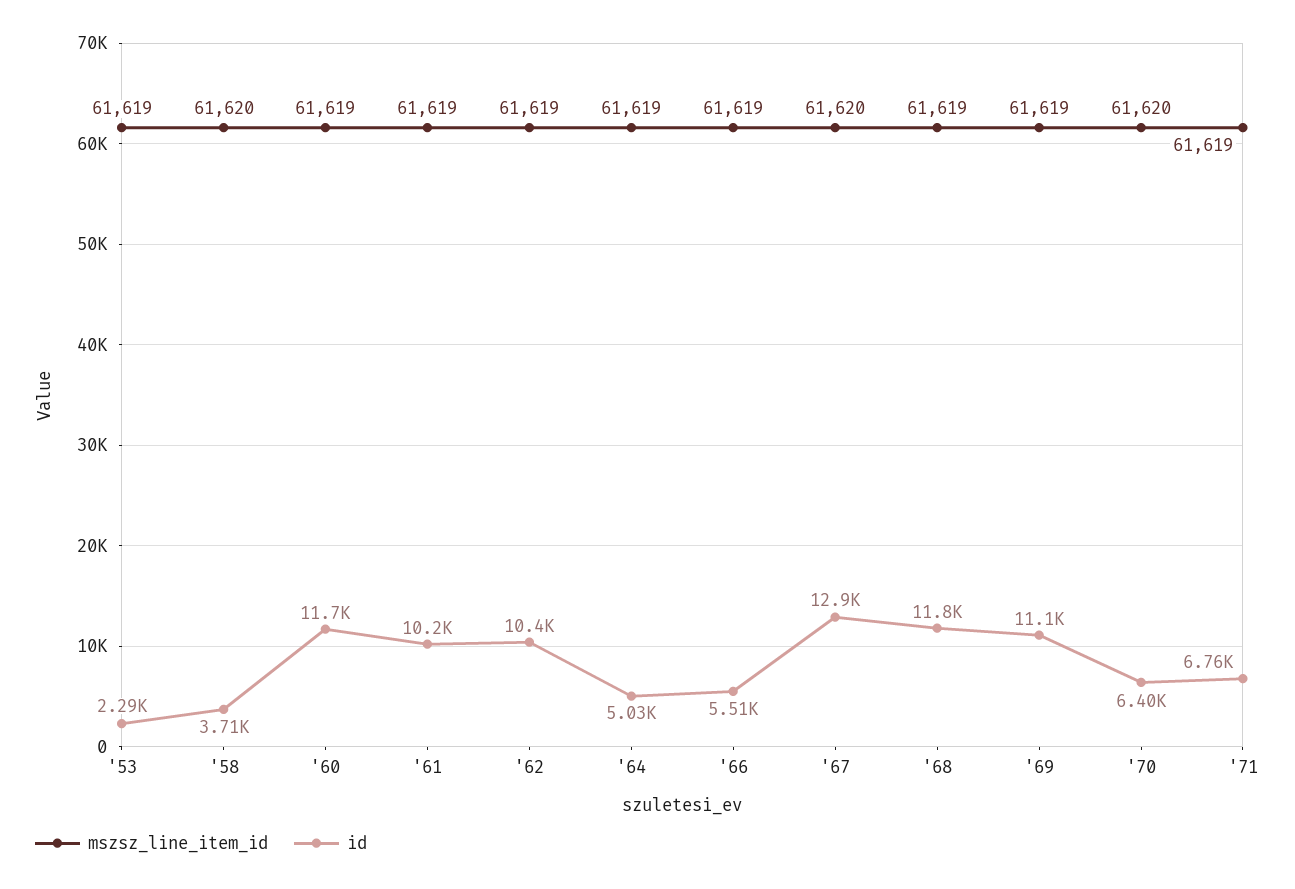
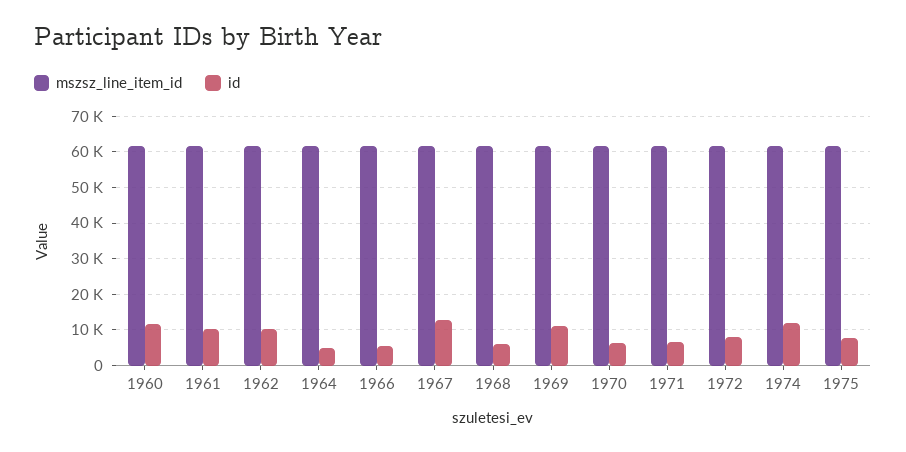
mszsz_line_item_id, '53: 61619 -> none
id, '53: 2290 -> none
mszsz_line_item_id, '58: 61620 -> none
id, '58: 3710 -> none
id, '68: 11800 -> 6000
mszsz_line_item_id, 1972: none -> 62000
id, 1972: none -> 8000
mszsz_line_item_id, 1974: none -> 62000
id, 1974: none -> 12000
mszsz_line_item_id, 1975: none -> 62000
id, 1975: none -> 8000

